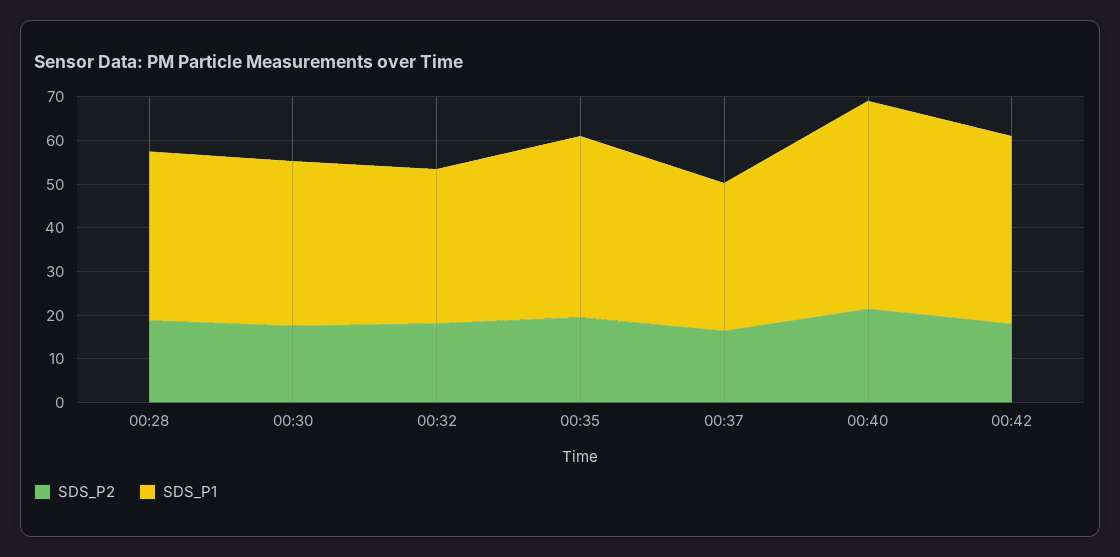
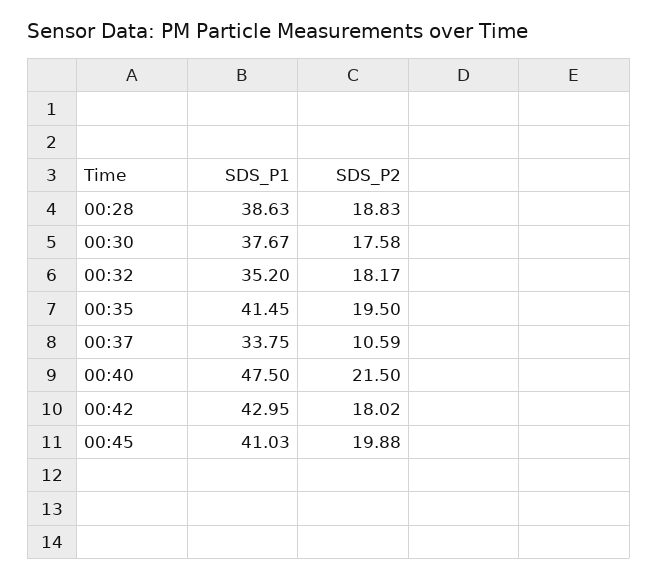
SDS_P2, 00:37: 16 -> 10.59
SDS_P1, 00:45: none -> 41.03
SDS_P2, 00:45: none -> 19.88

